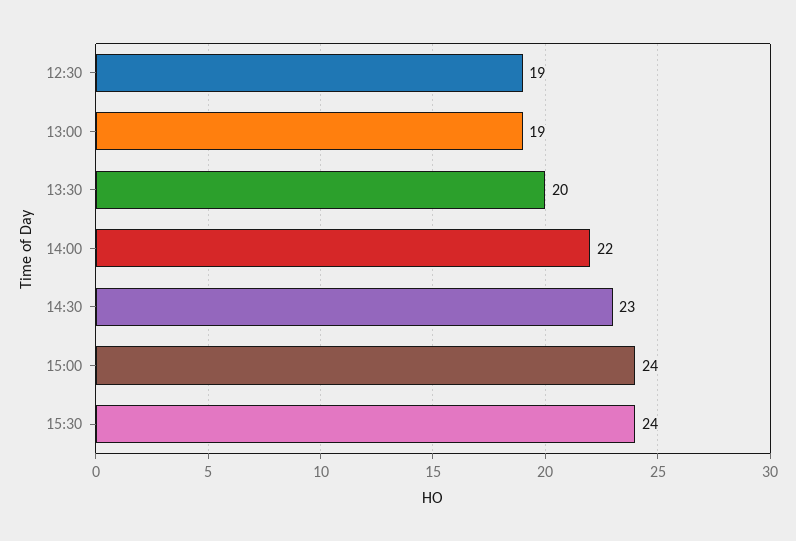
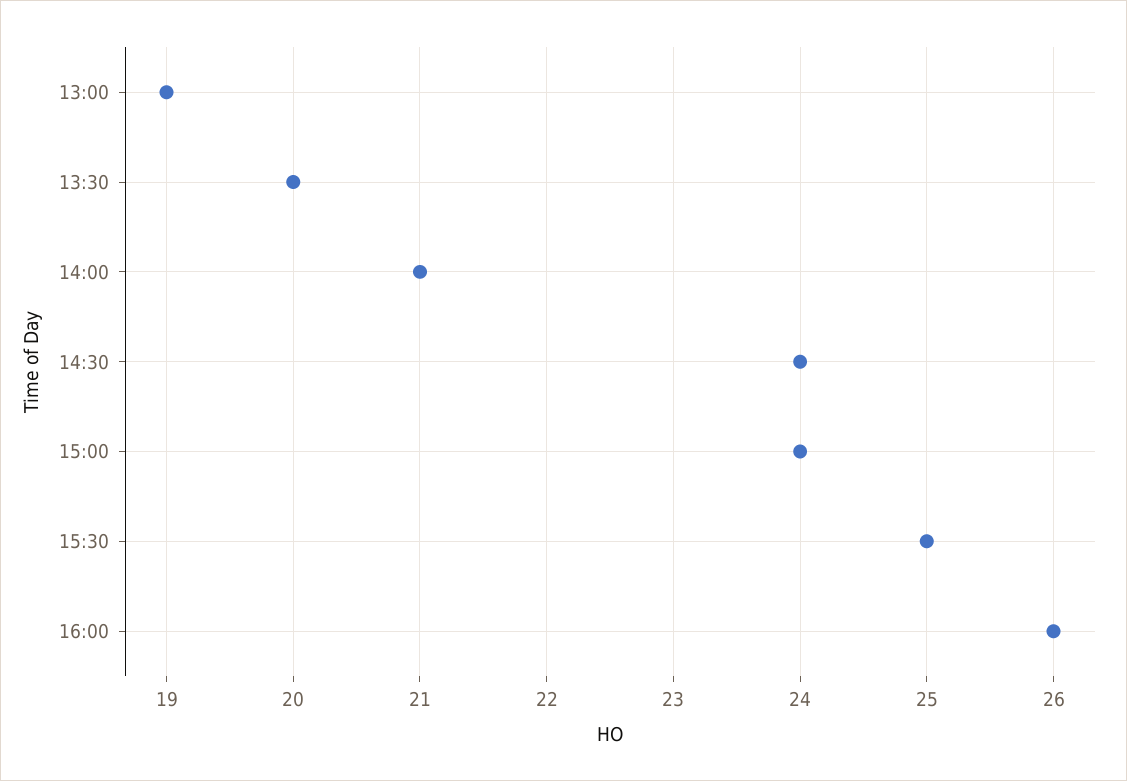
12:30: 19 -> none
14:00: 22 -> 21
14:30: 23 -> 24
15:30: 24 -> 25
16:00: none -> 26

